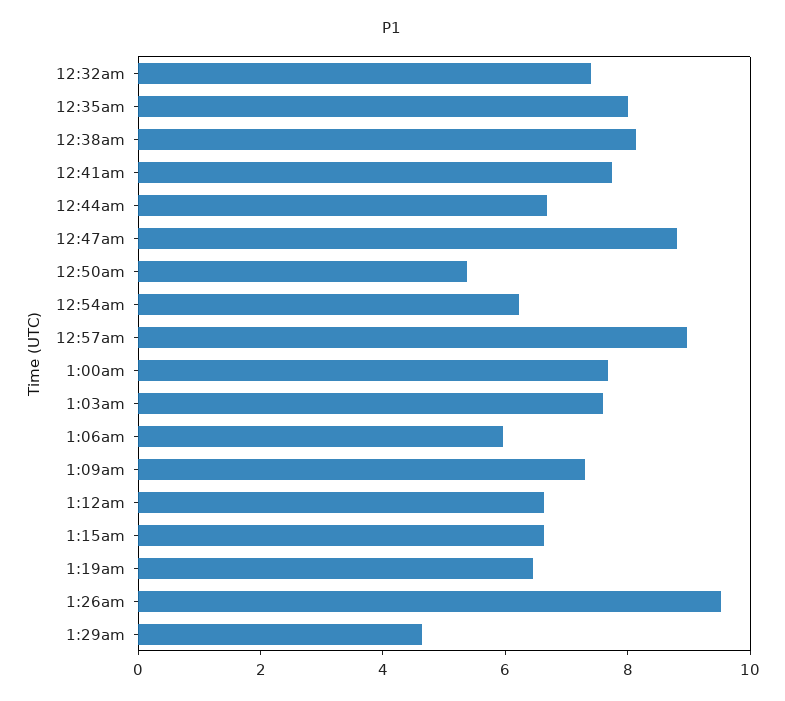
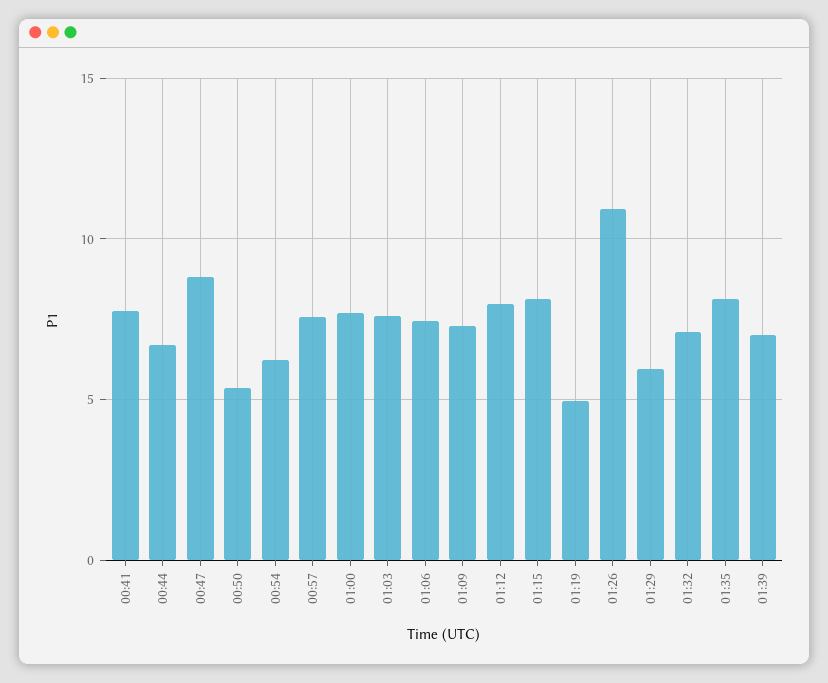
12:32am: 7.5 -> none
12:35am: 8 -> none
12:38am: 8 -> none
12:57am: 9 -> 7.5
1:06am: 6 -> 7.5
1:12am: 6.5 -> 8
1:15am: 6.5 -> 8
1:19am: 6.5 -> 5
1:26am: 9.5 -> 11
1:29am: 4.5 -> 6
01:32: none -> 7
01:35: none -> 8
01:39: none -> 7

